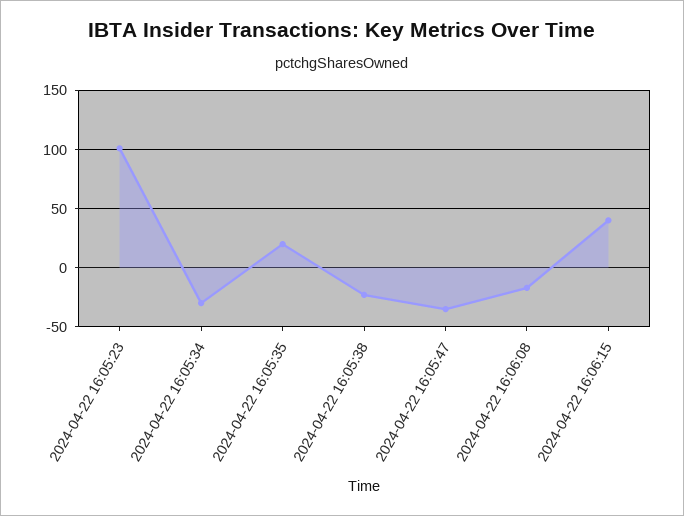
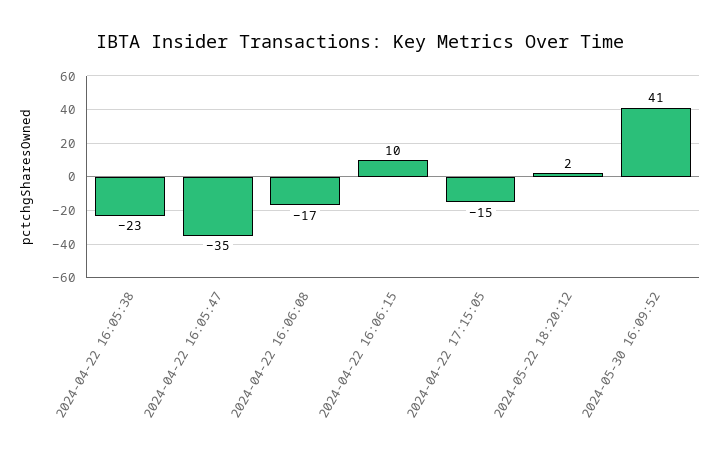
2024-04-22 16:05:23: 100 -> none
2024-04-22 16:05:34: -30 -> none
2024-04-22 16:05:35: 20 -> none
2024-04-22 16:06:15: 40 -> 10
2024-04-22 17:15:05: none -> -15
2024-05-22 18:20:12: none -> 2
2024-05-30 16:09:52: none -> 41

